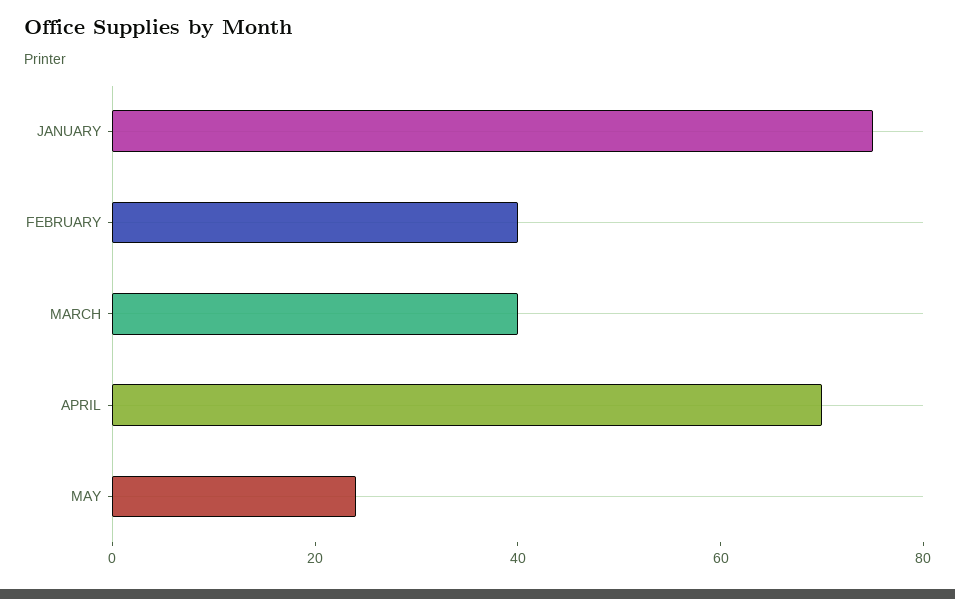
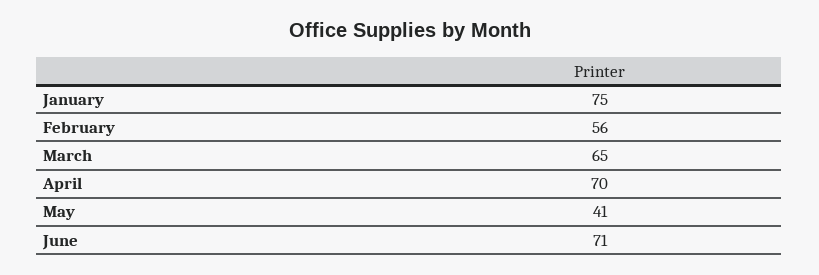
FEBRUARY: 40 -> 56
MARCH: 40 -> 65
MAY: 25 -> 41
June: none -> 71

